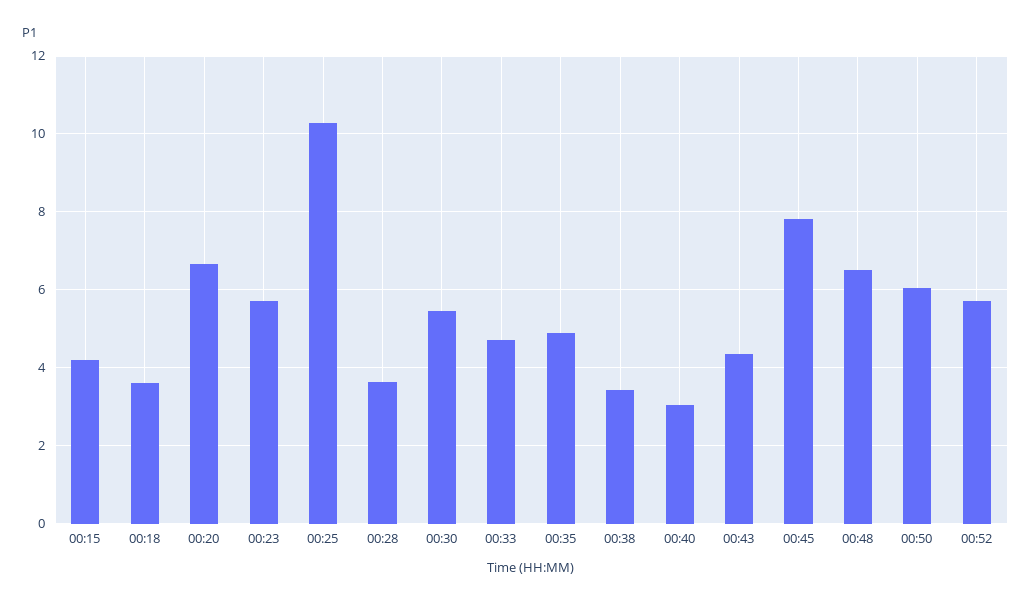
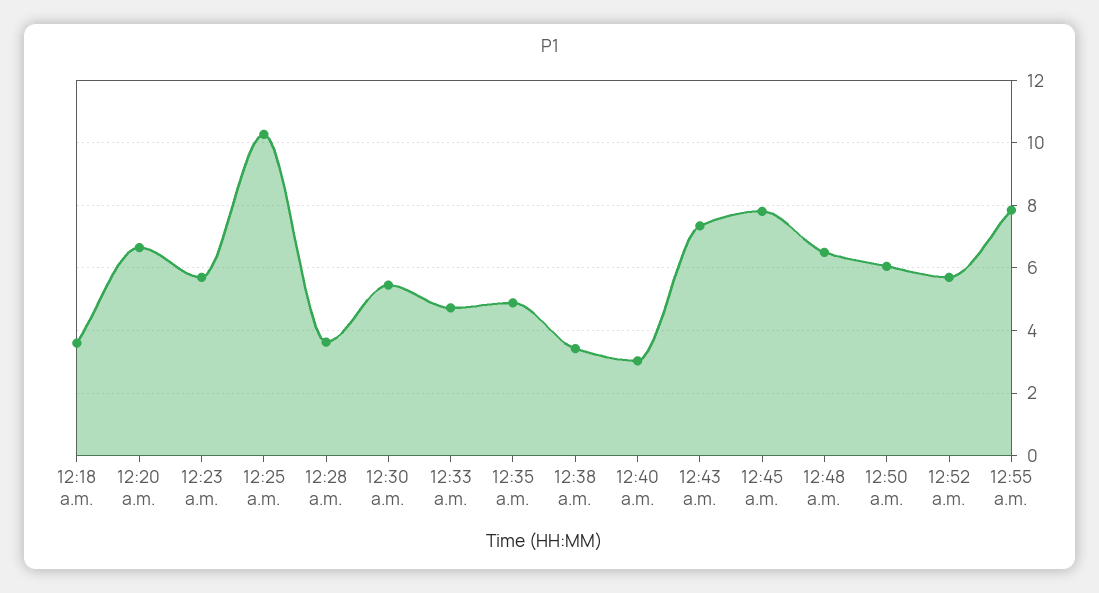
00:15: 4.2 -> none
00:43: 4.4 -> 7.4
12:55 a.m.: none -> 7.8

